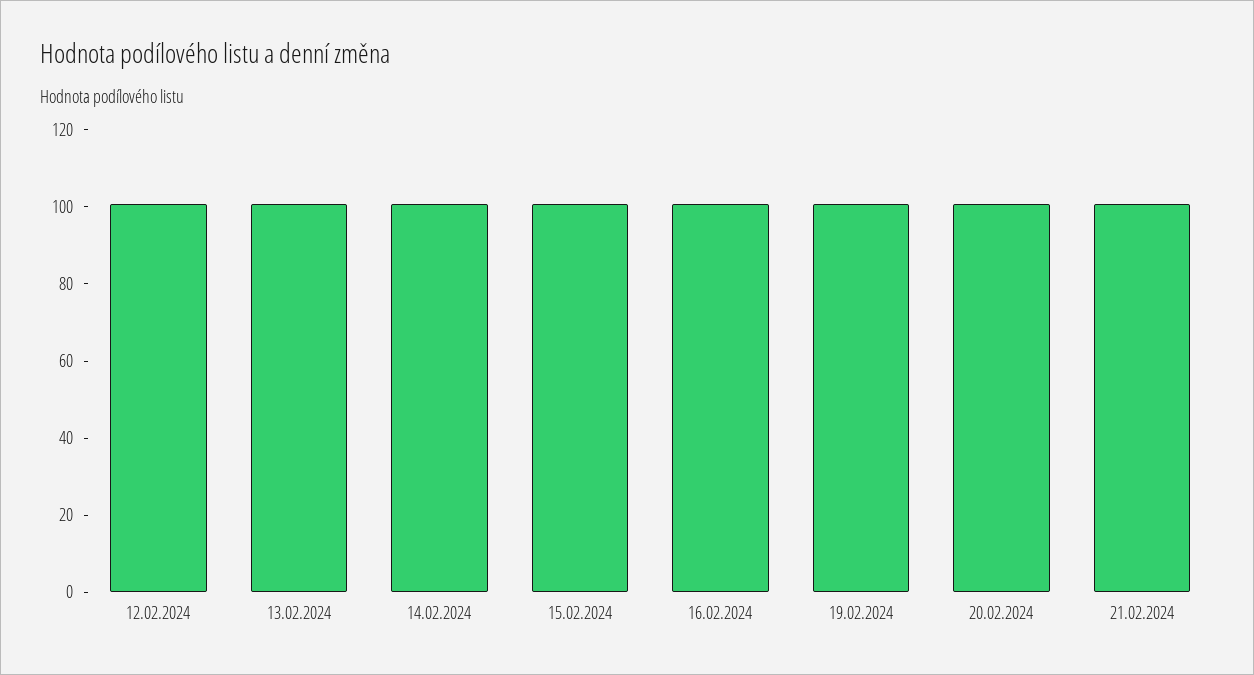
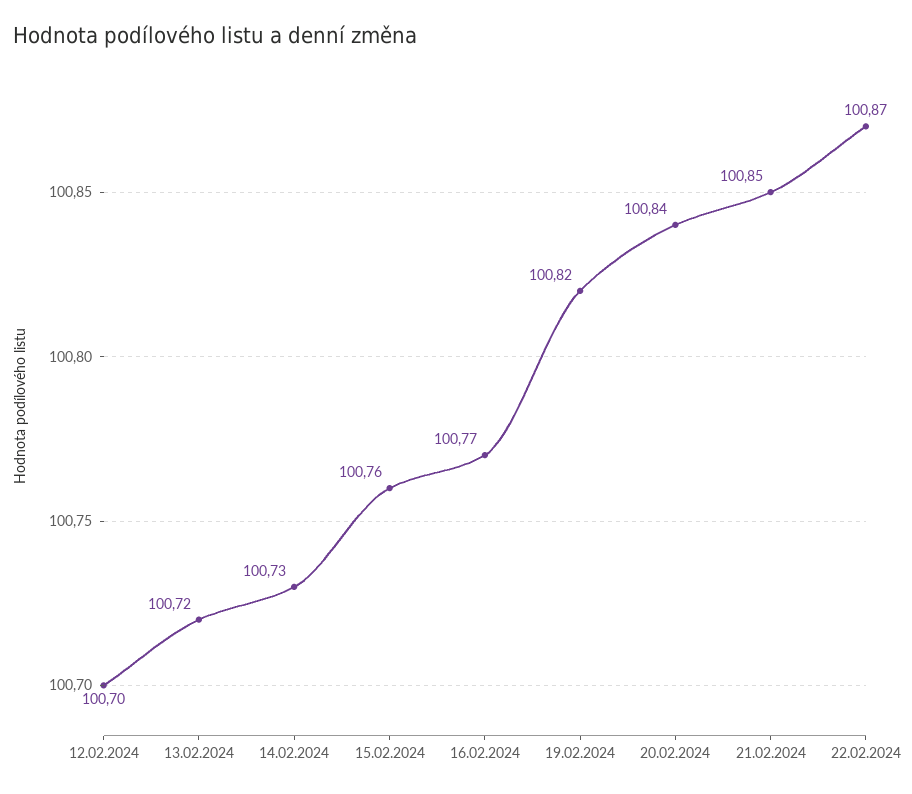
22.02.2024: none -> 100.87

